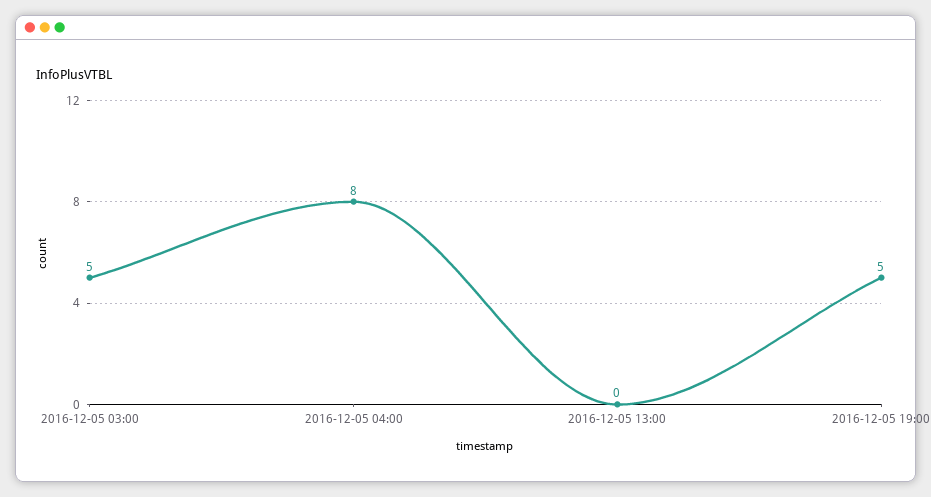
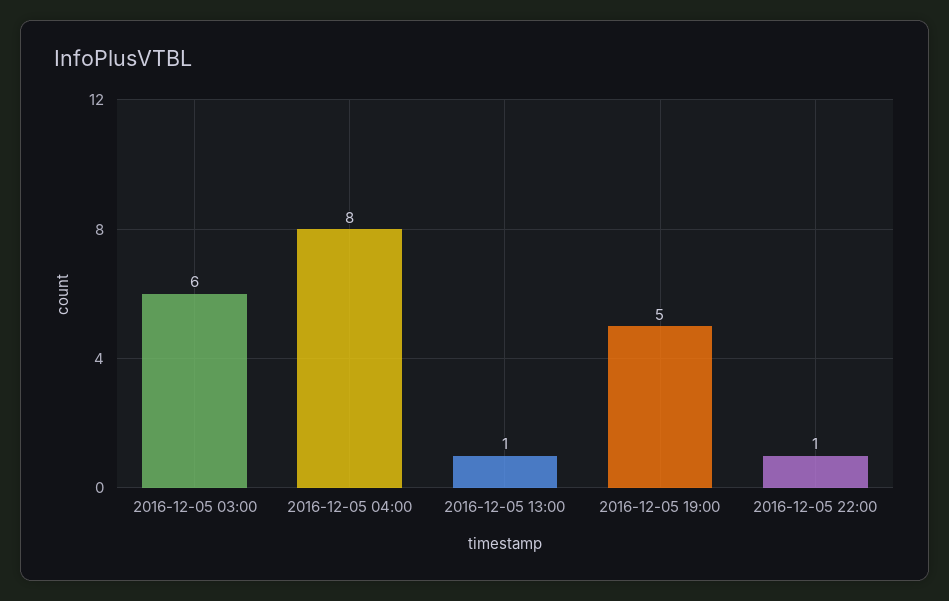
2016-12-05 03:00: 5 -> 6
2016-12-05 13:00: 0 -> 1
2016-12-05 22:00: none -> 1

